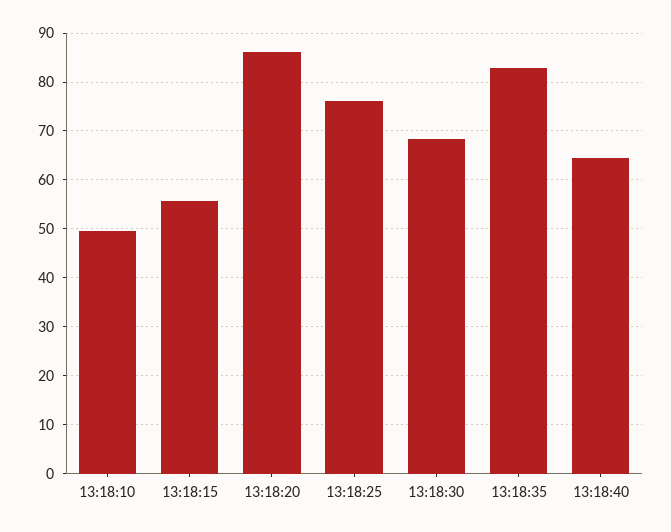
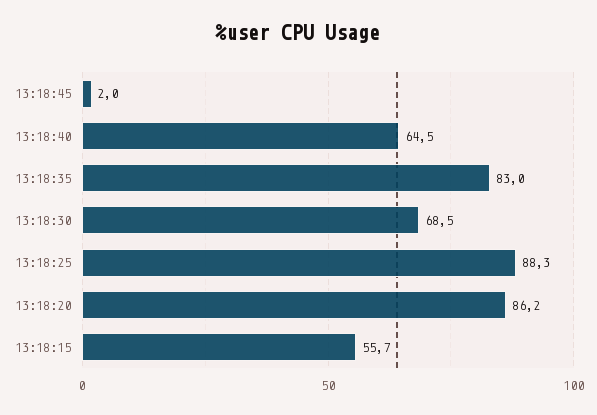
13:18:10: 50 -> none
13:18:25: 76 -> 88.3
13:18:45: none -> 2

